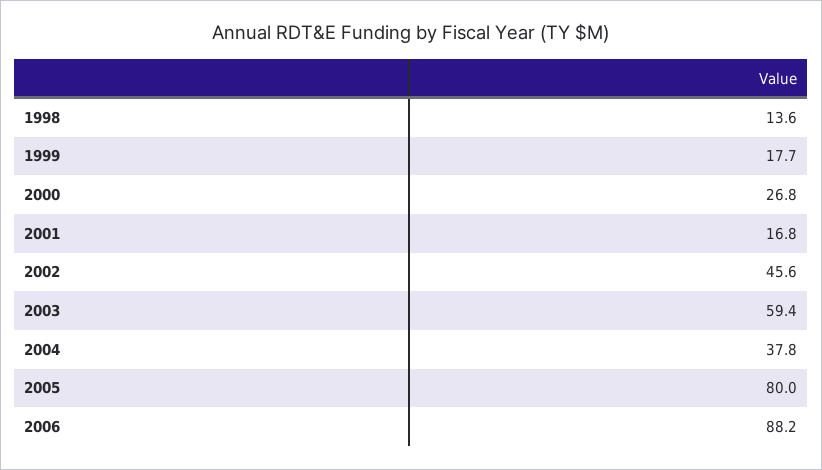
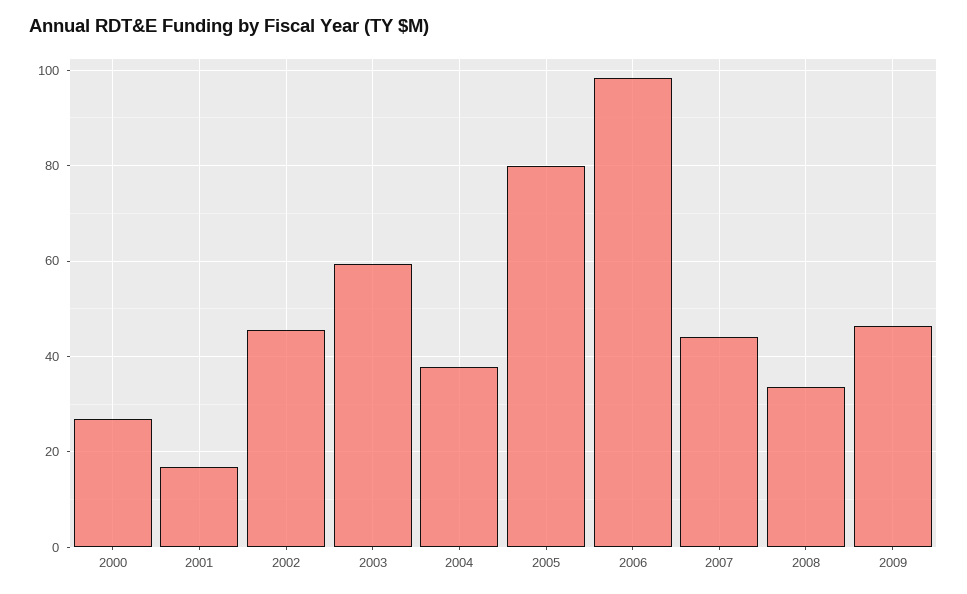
1998: 13.6 -> none
1999: 17.7 -> none
2006: 88.2 -> 98
2007: none -> 44
2008: none -> 34
2009: none -> 46

